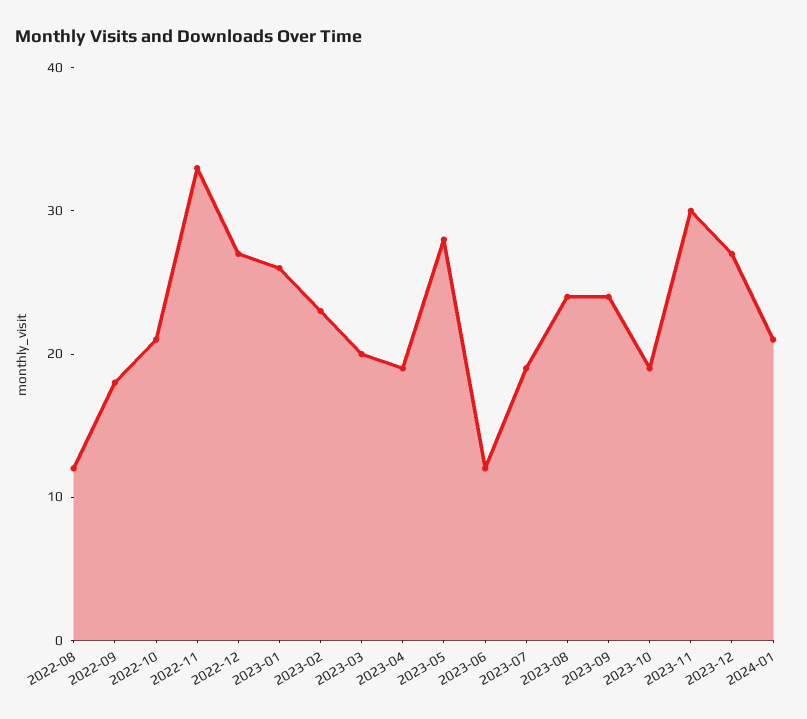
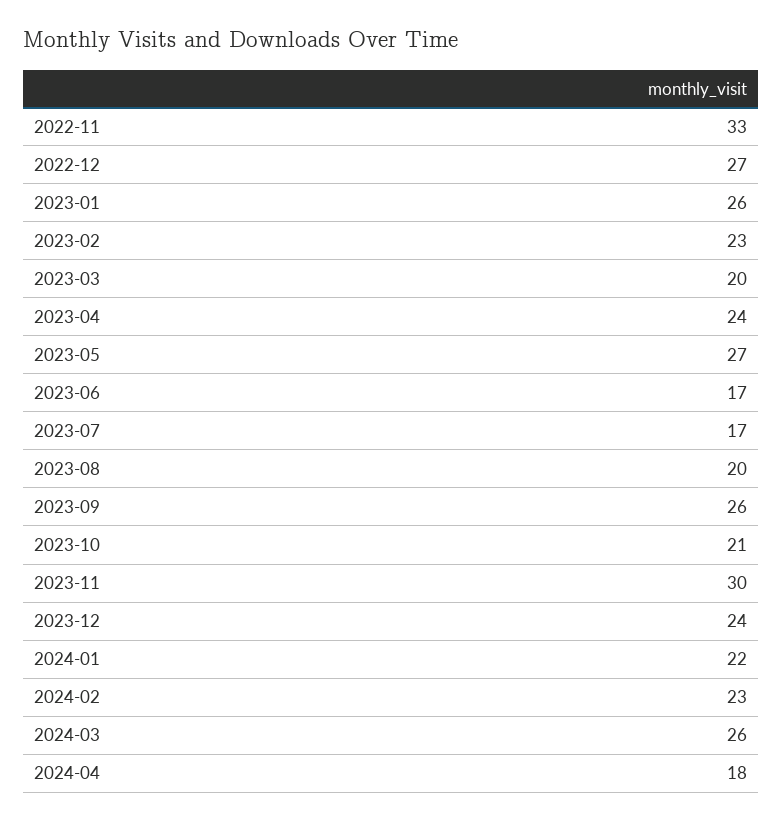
2022-08: 12 -> none
2022-09: 18 -> none
2022-10: 21 -> none
2023-04: 19 -> 24
2023-05: 28 -> 27
2023-06: 12 -> 17
2023-07: 19 -> 17
2023-08: 24 -> 20
2023-09: 24 -> 26
2023-10: 19 -> 21
2023-12: 27 -> 24
2024-01: 21 -> 22
2024-02: none -> 23
2024-03: none -> 26
2024-04: none -> 18

